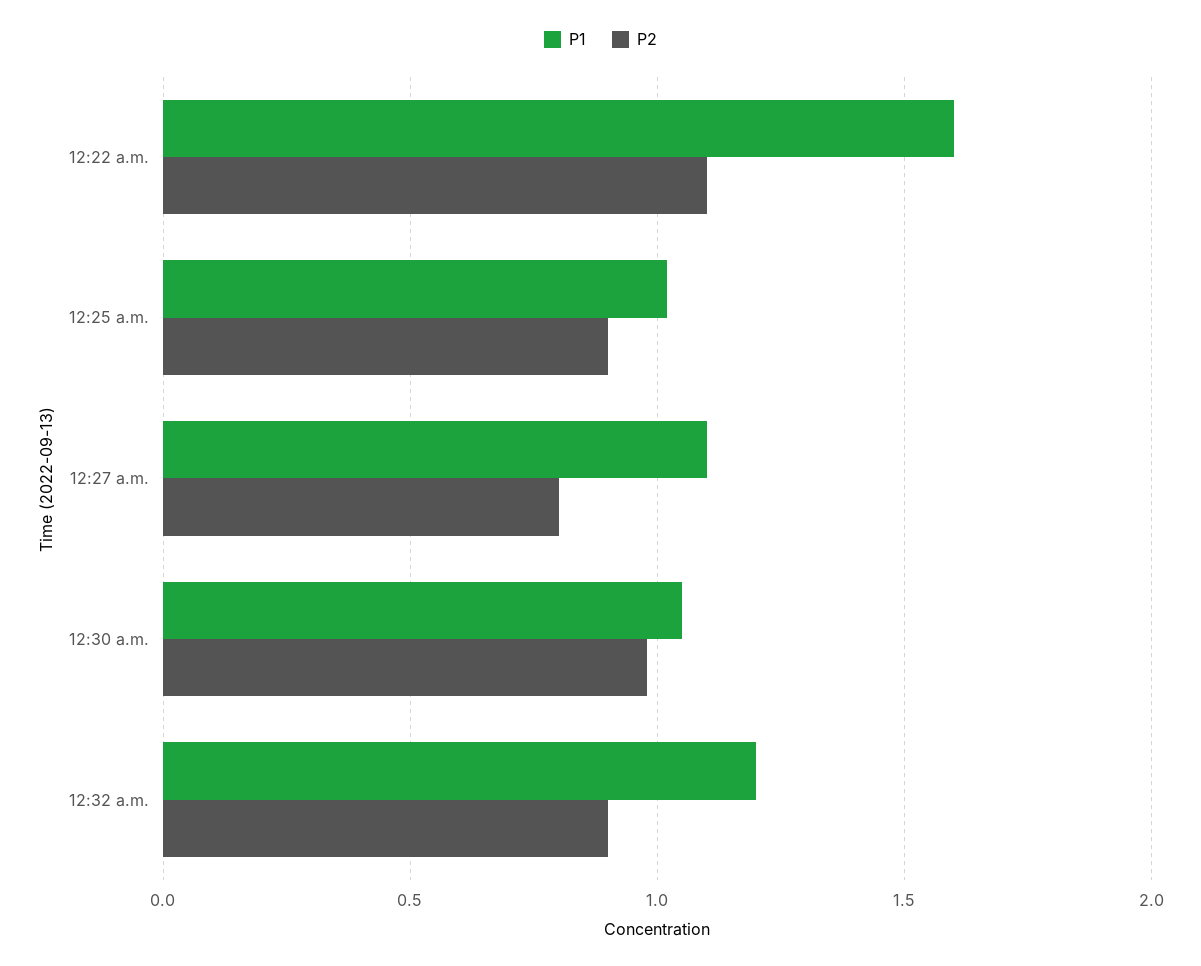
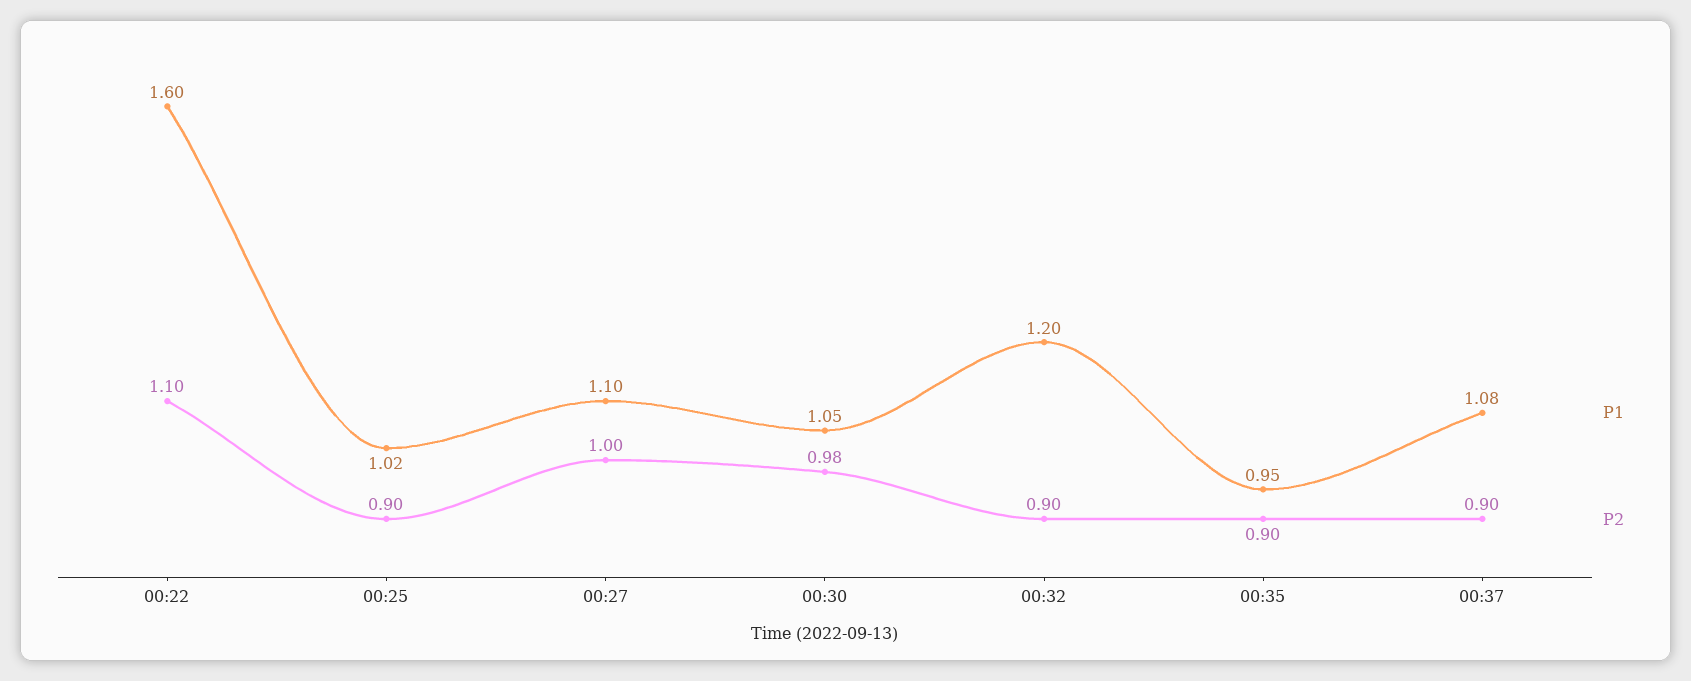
P2, 12:27 a.m.: 0.8 -> 1
P1, 00:35: none -> 0.95
P2, 00:35: none -> 0.9
P1, 00:37: none -> 1.08
P2, 00:37: none -> 0.9

